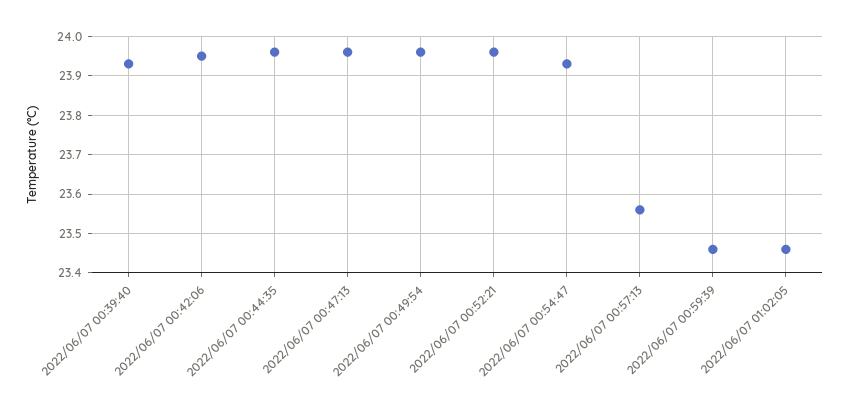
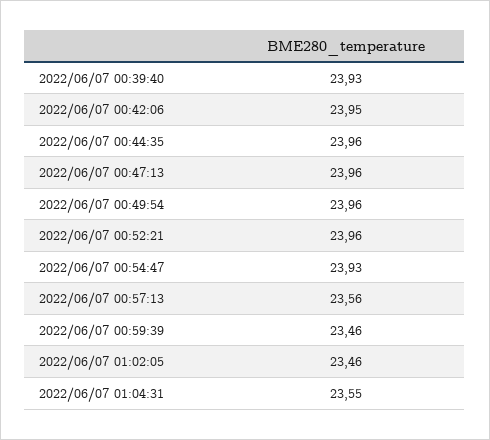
2022/06/07 01:04:31: none -> 23.55

